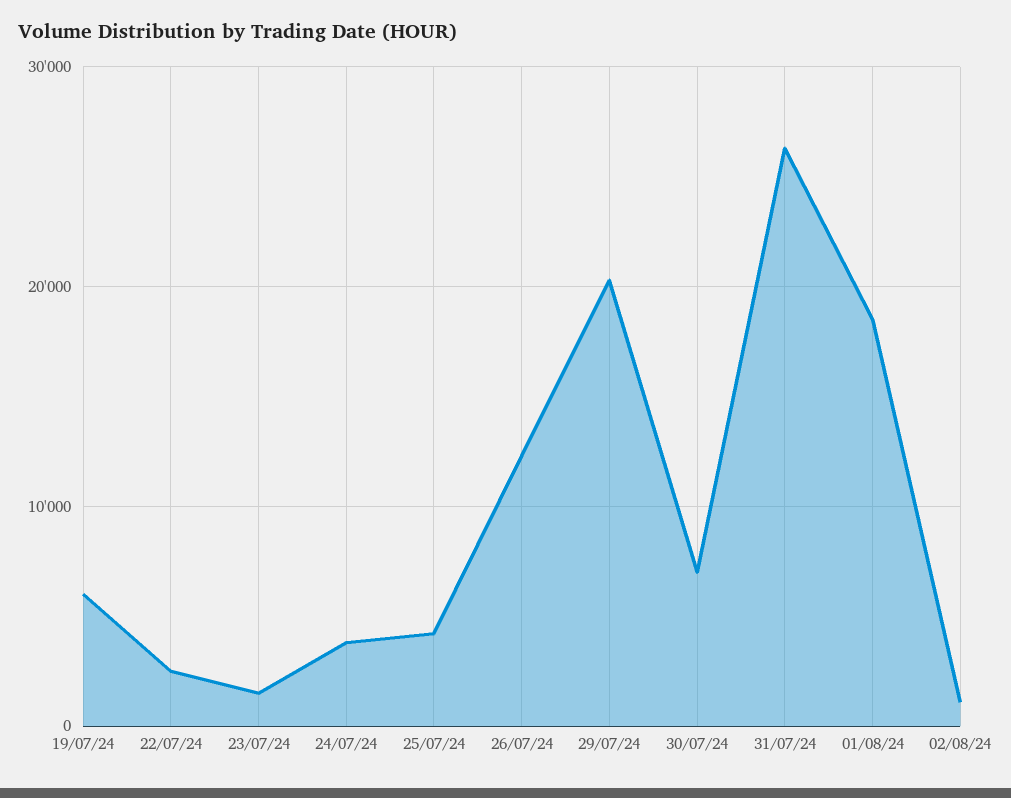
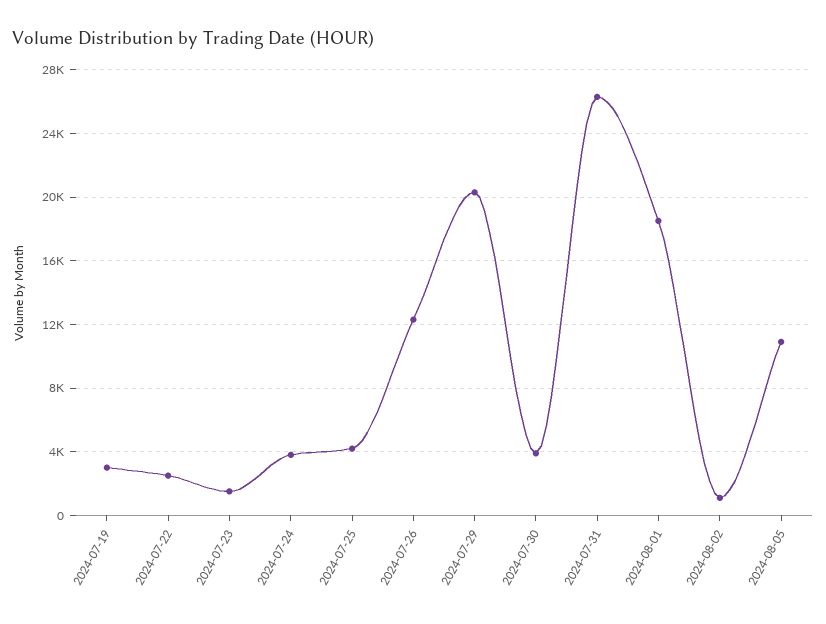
19/07/24: 6000 -> 3000
30/07/24: 7000 -> 4000
2024-08-05: none -> 11000

